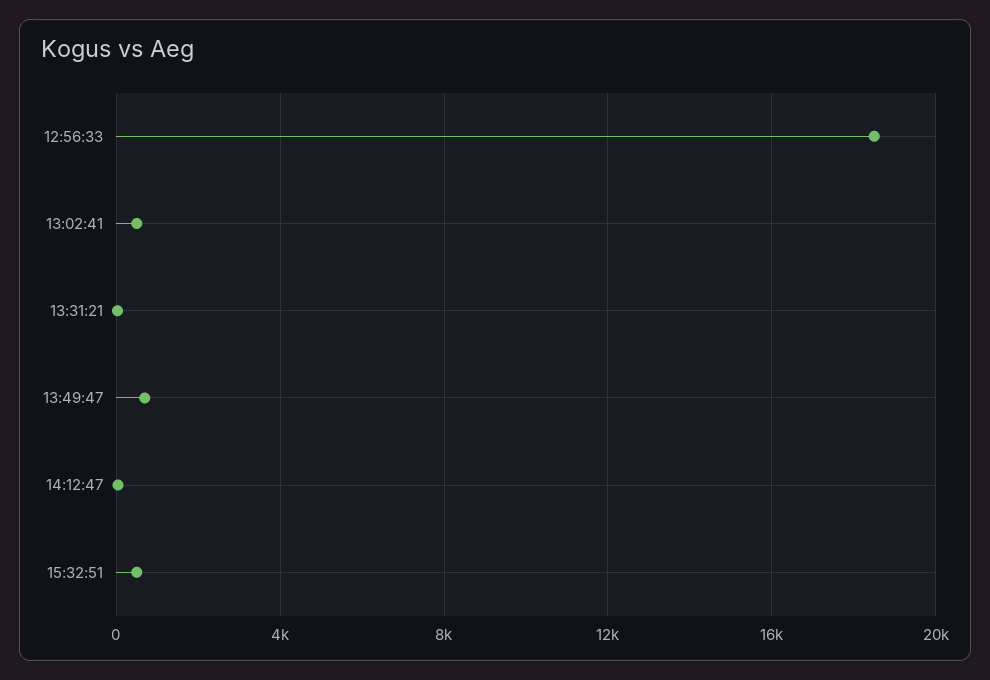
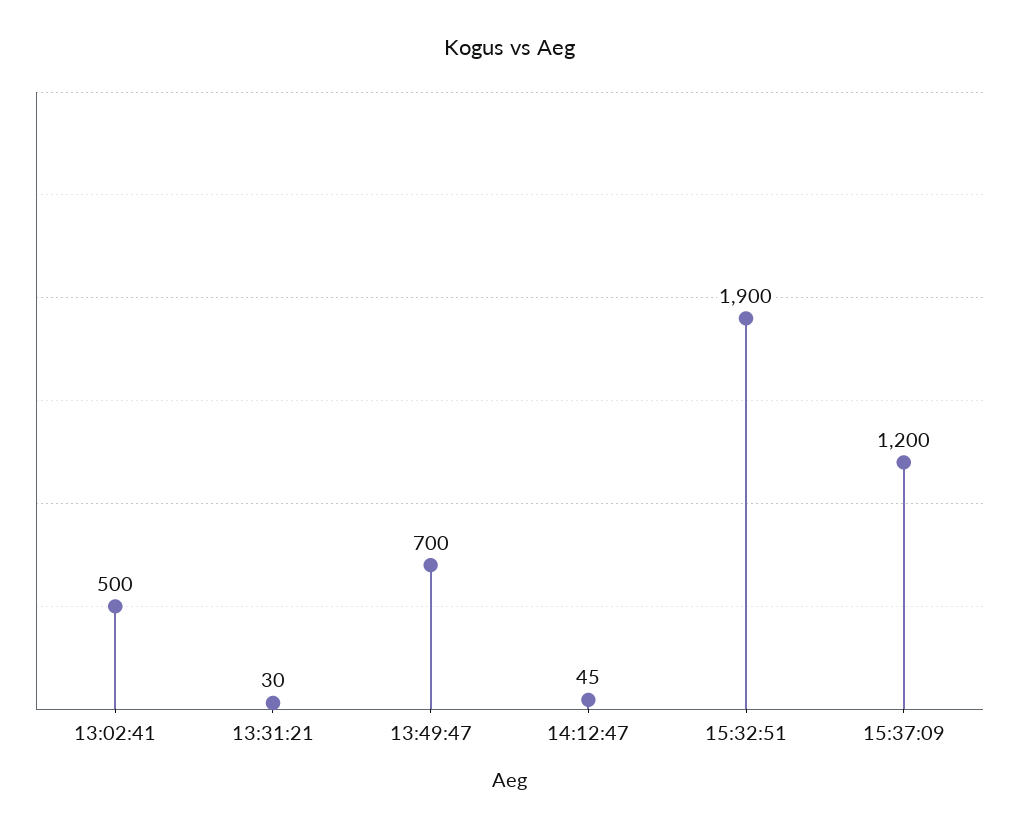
12:56:33: 18500 -> none
15:32:51: 500 -> 1900
15:37:09: none -> 1200

